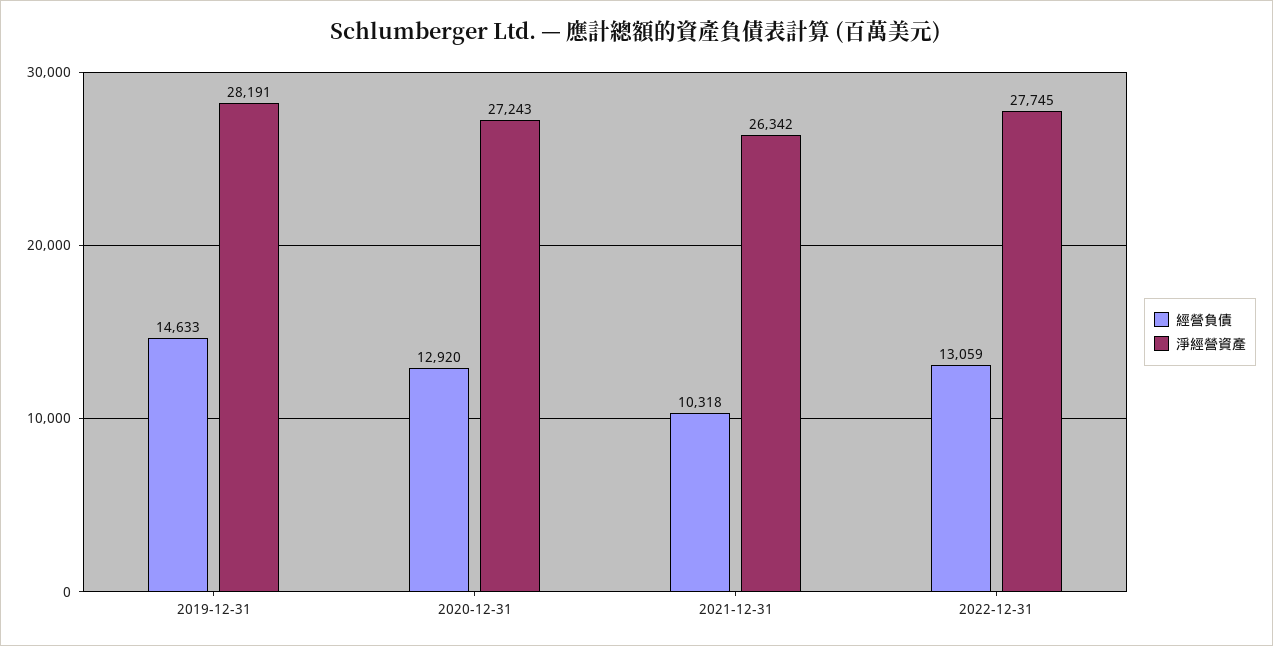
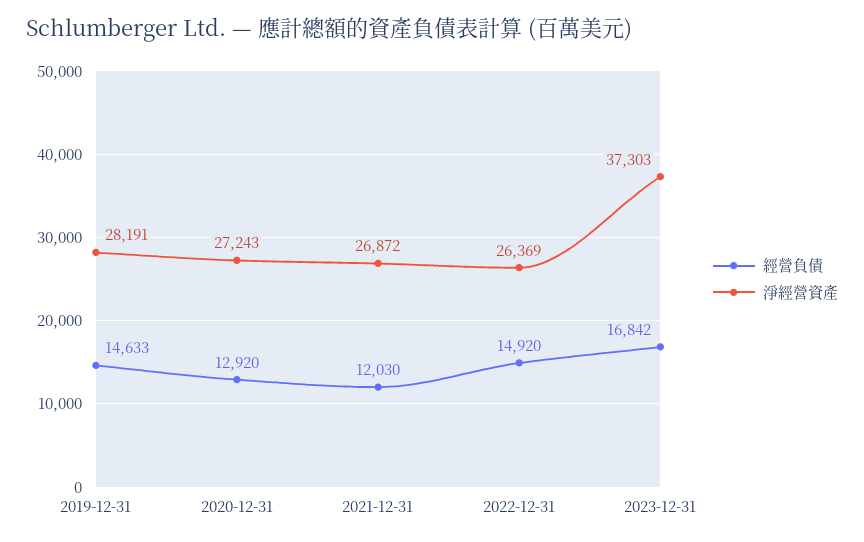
經營負債, 2021-12-31: 10318 -> 12030
淨經營資產, 2021-12-31: 26342 -> 26872
經營負債, 2022-12-31: 13059 -> 14920
淨經營資產, 2022-12-31: 27745 -> 26369
經營負債, 2023-12-31: none -> 16842
淨經營資產, 2023-12-31: none -> 37303

